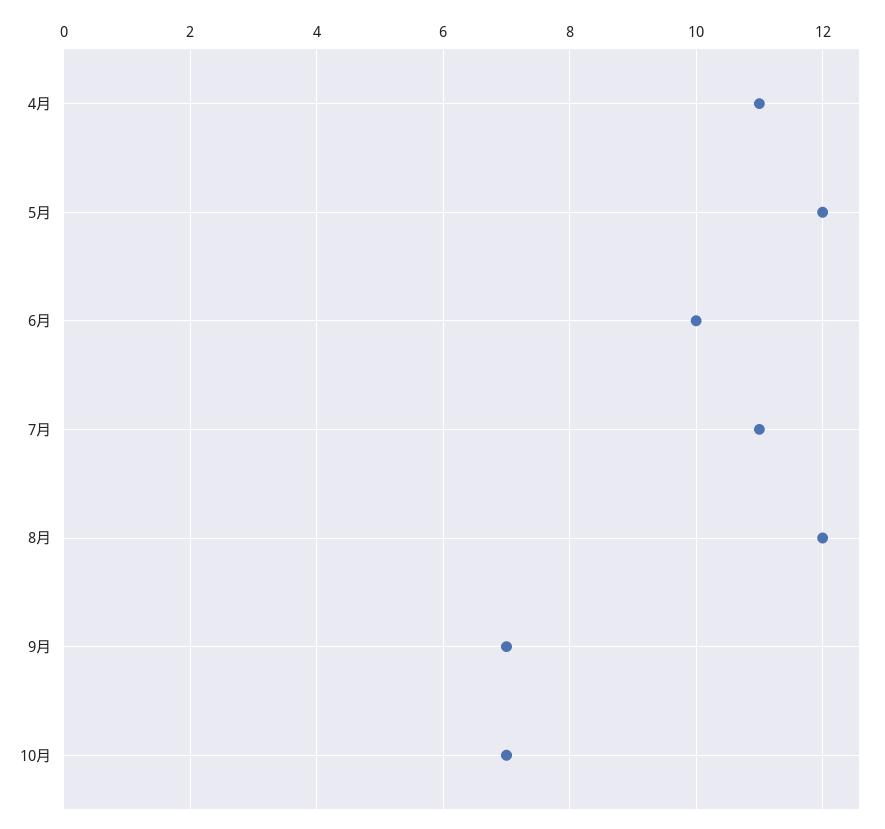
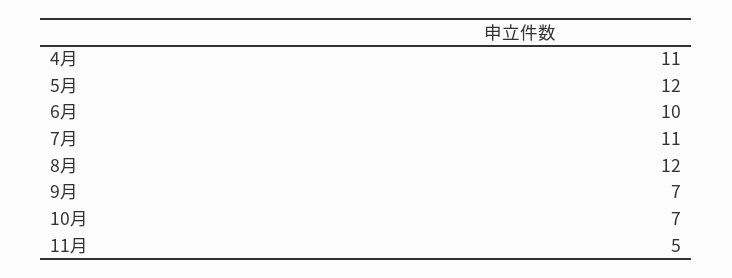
11月: none -> 5

